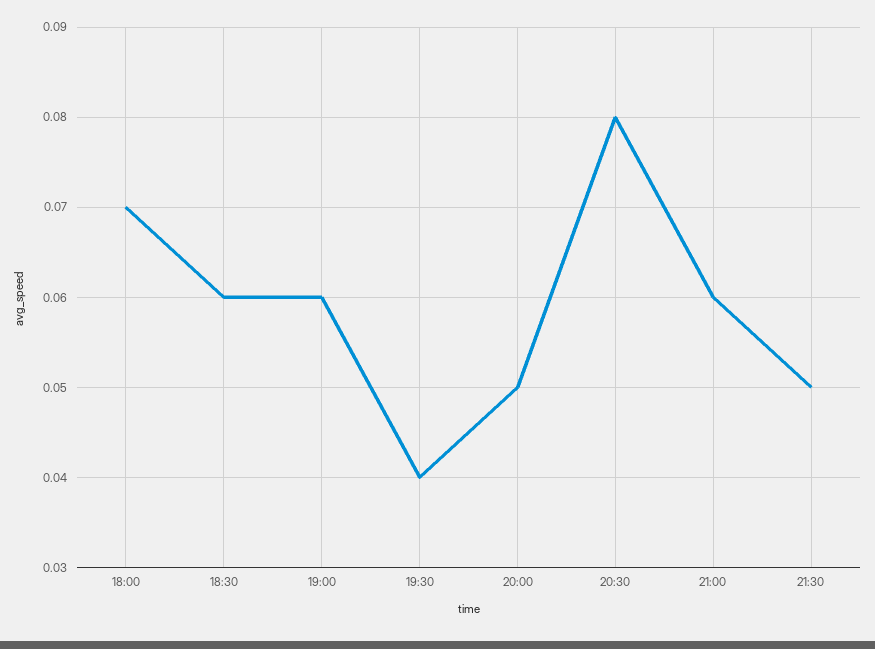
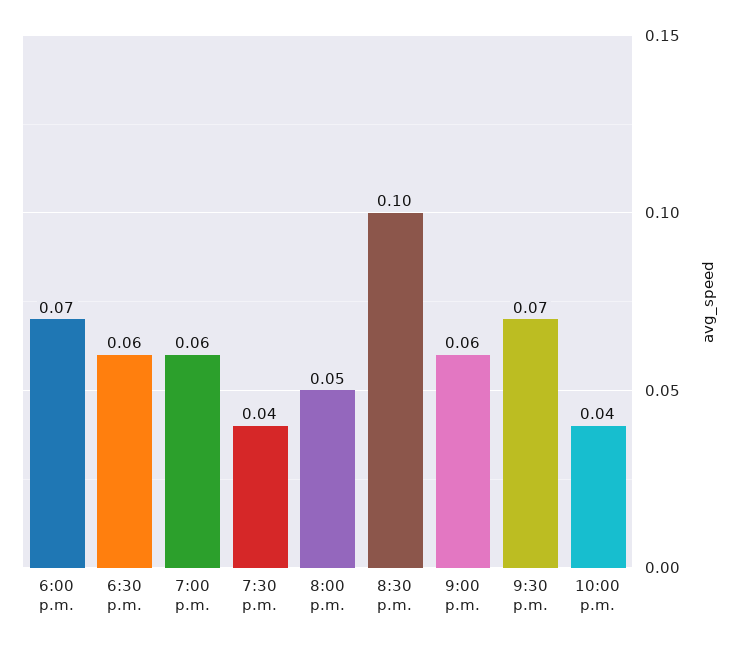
20:30: 0.08 -> 0.1
21:30: 0.05 -> 0.07
10:00 p.m.: none -> 0.04

